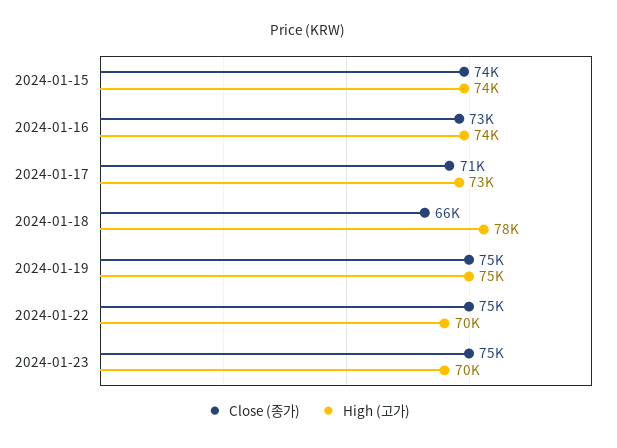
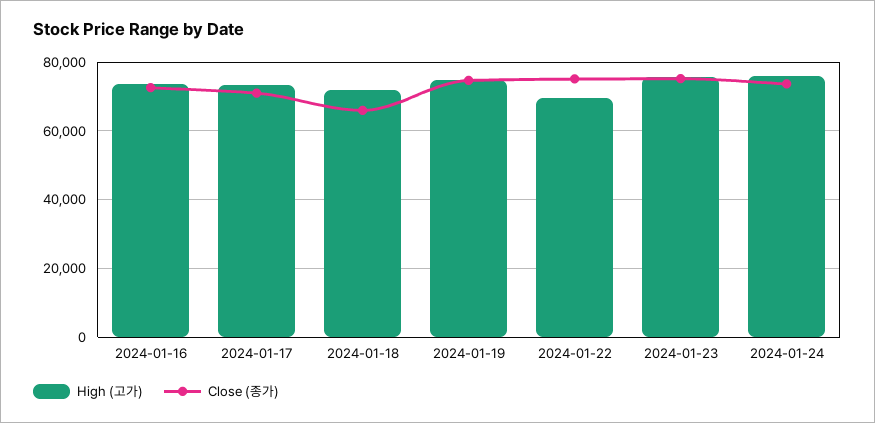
Close (종가), 2024-01-15: 74000 -> none
High (고가), 2024-01-15: 74000 -> none
High (고가), 2024-01-18: 78000 -> 72000
High (고가), 2024-01-23: 70000 -> 76000
High (고가), 2024-01-24: none -> 76000
Close (종가), 2024-01-24: none -> 74000

